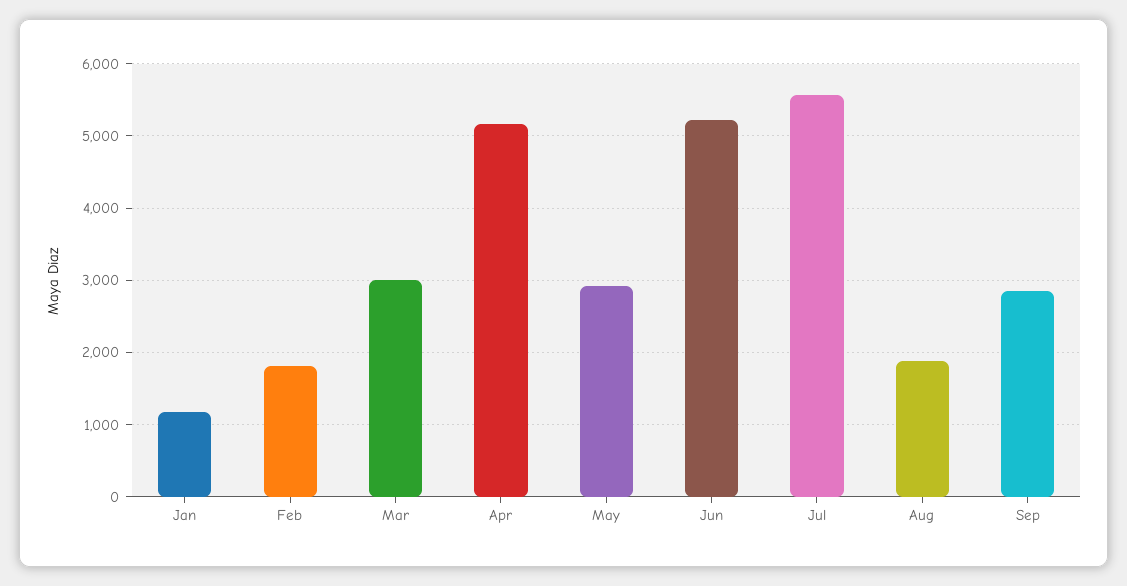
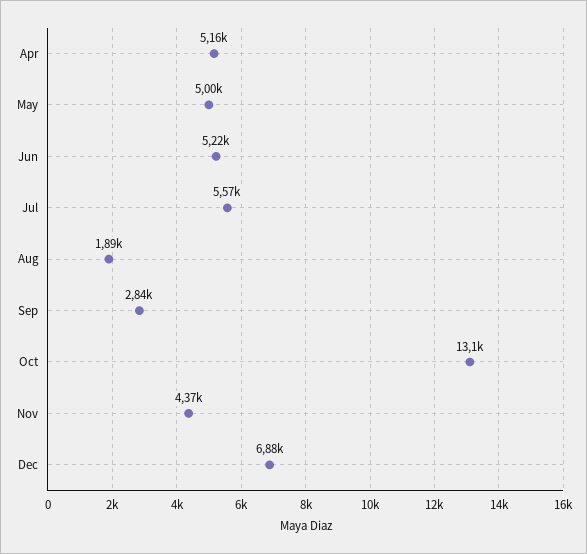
Jan: 1200 -> none
Feb: 1800 -> none
Mar: 3000 -> none
May: 2900 -> 5000
Oct: none -> 13100
Nov: none -> 4370
Dec: none -> 6880

